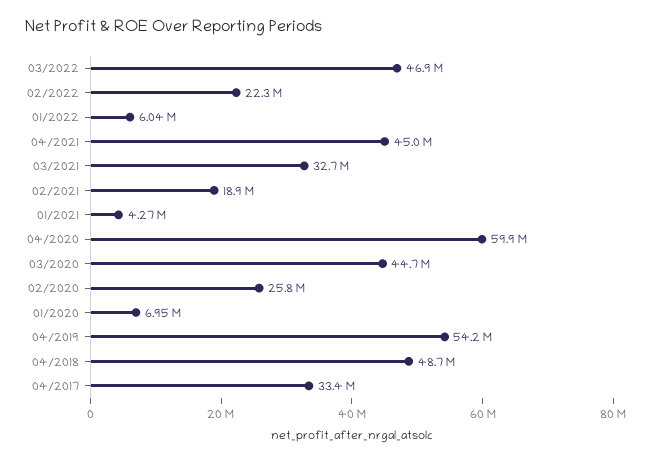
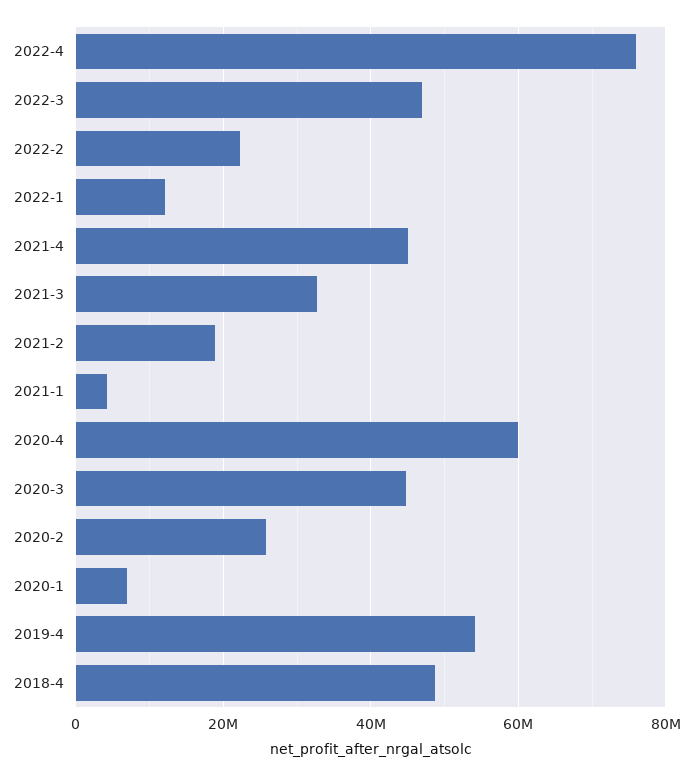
01/2022: 6040000 -> 12000000
04/2017: 33400000 -> none
2022-4: none -> 76000000

